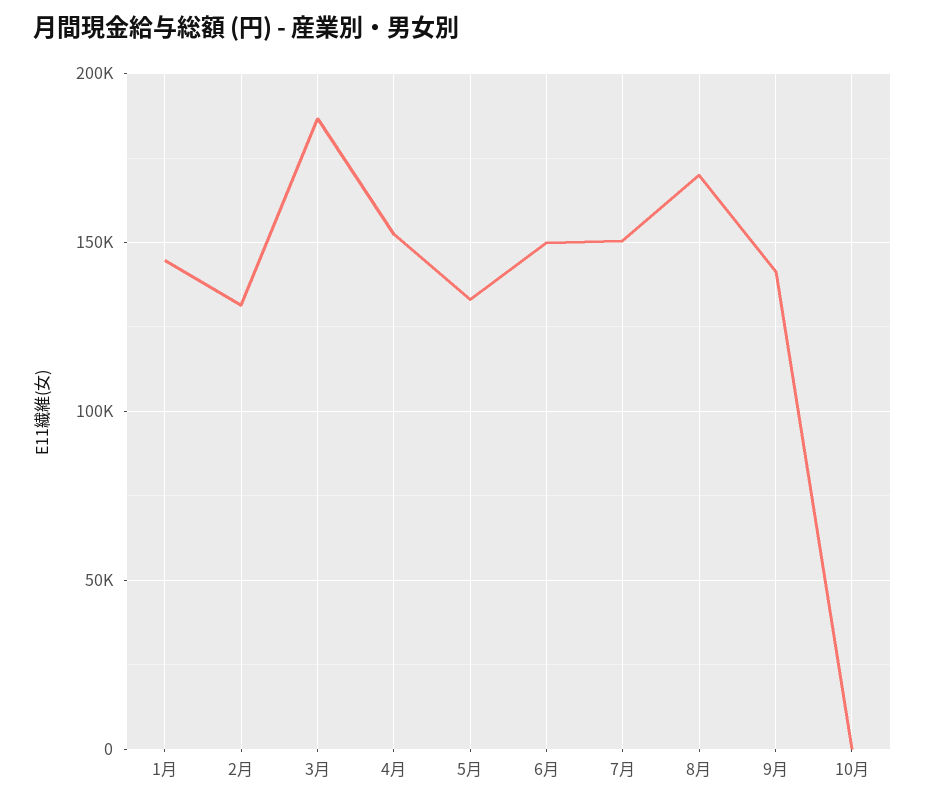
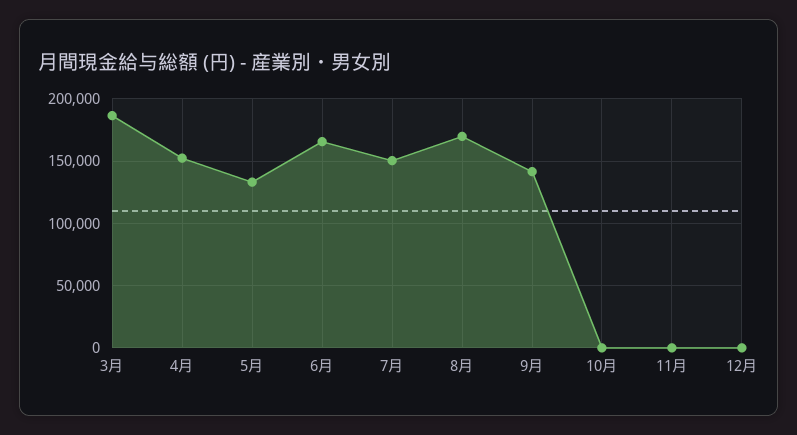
1月: 145000 -> none
2月: 130000 -> none
6月: 150000 -> 165000
11月: none -> 0
12月: none -> 0

